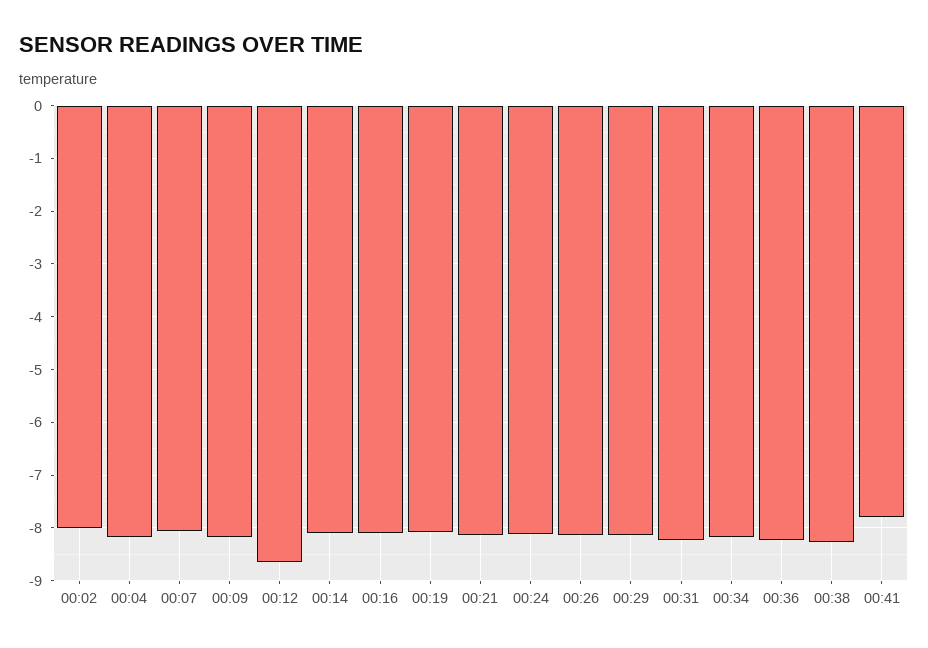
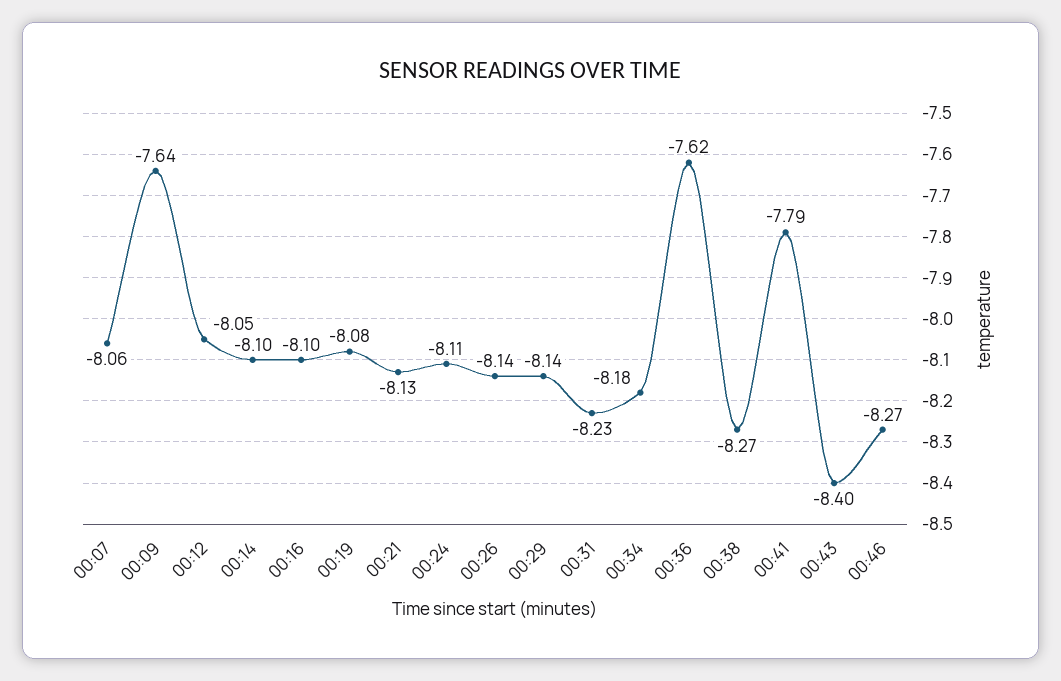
00:02: -8 -> none
00:04: -8.2 -> none
00:09: -8.2 -> -7.64
00:12: -8.6 -> -8.05
00:36: -8.2 -> -7.62
00:43: none -> -8.4
00:46: none -> -8.27

